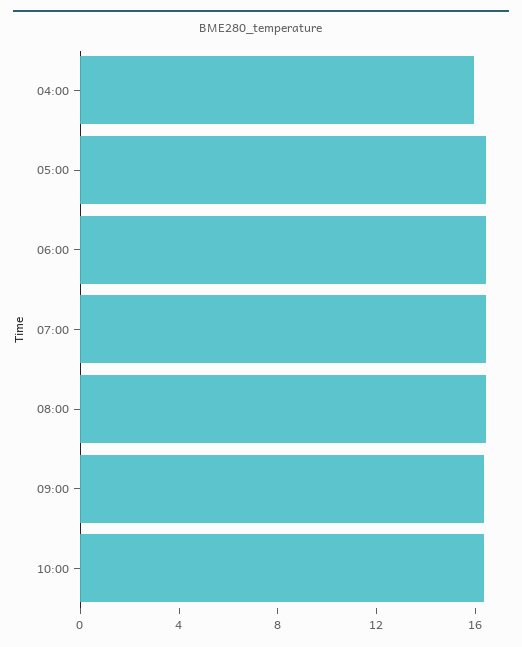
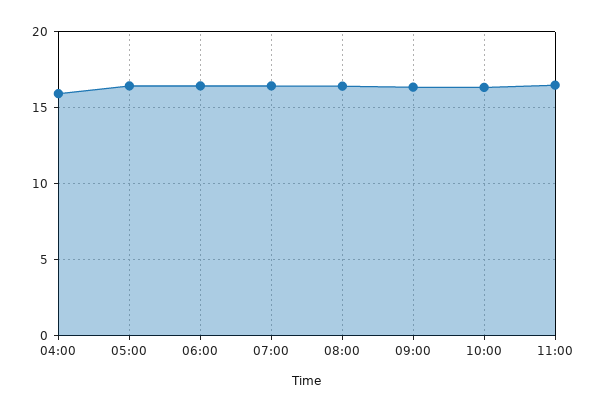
11:00: none -> 16.5

